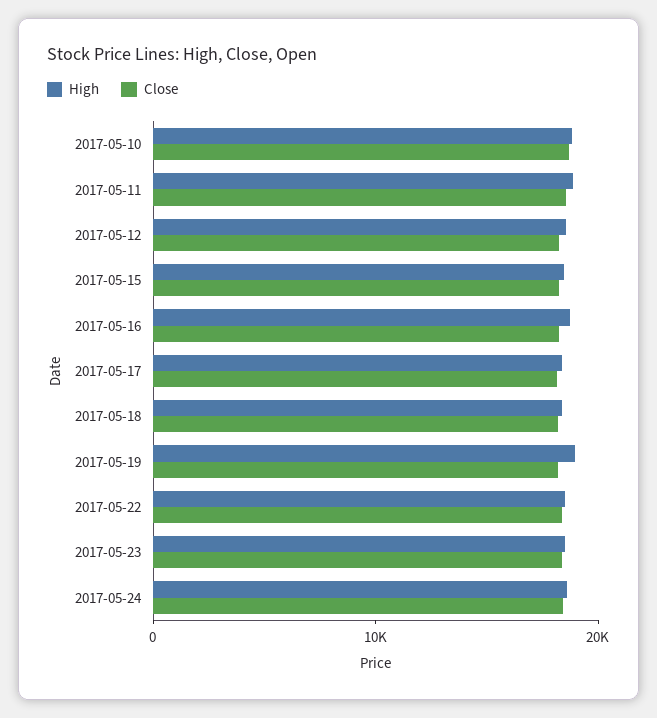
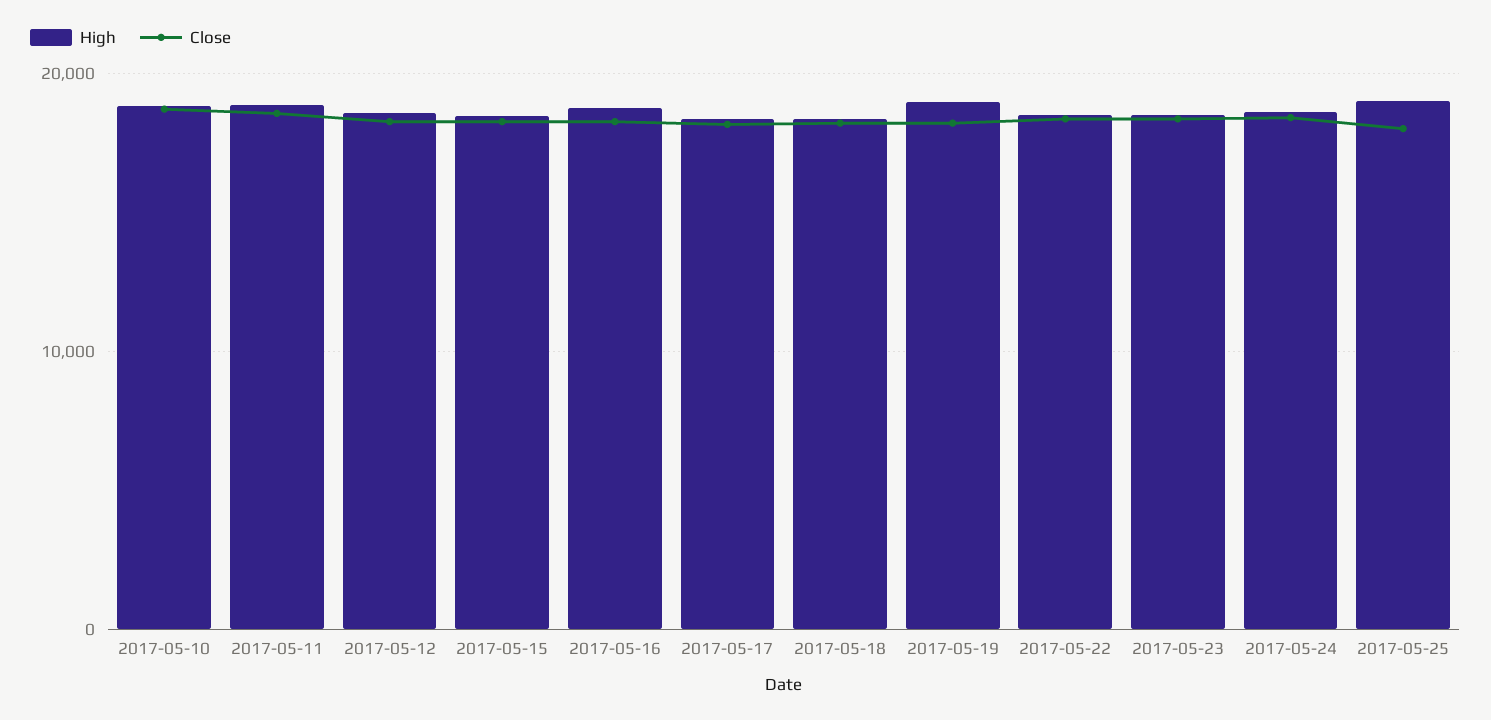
High, 2017-05-25: none -> 19000
Close, 2017-05-25: none -> 18000

